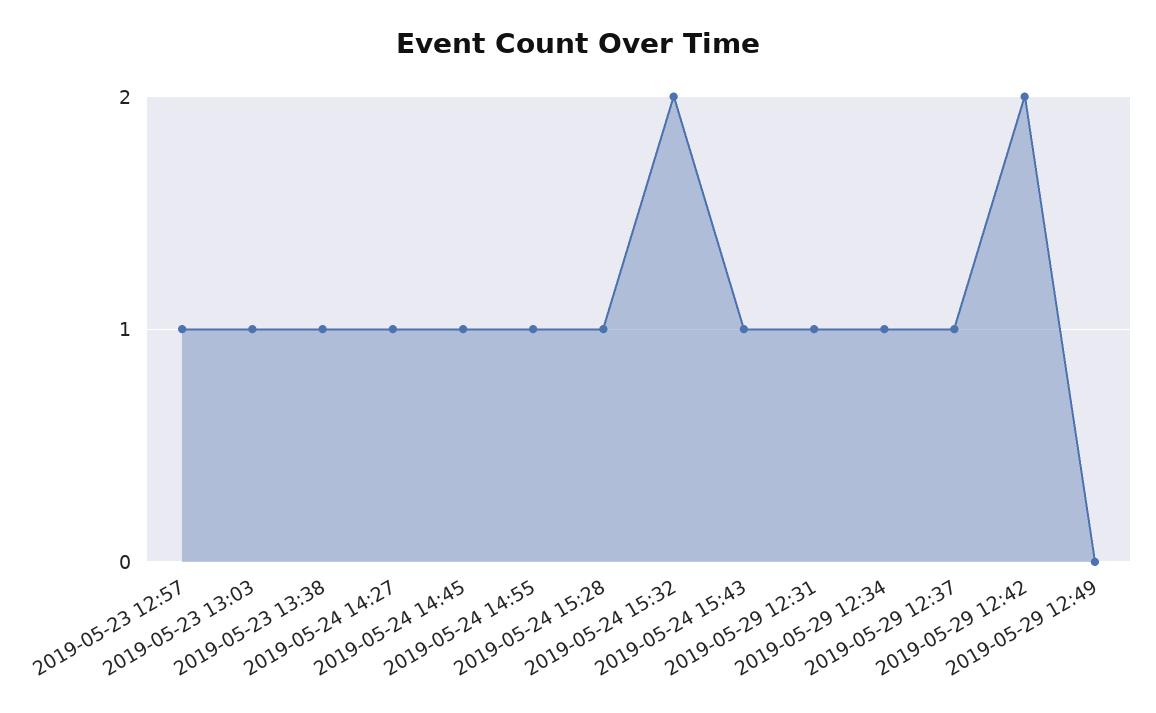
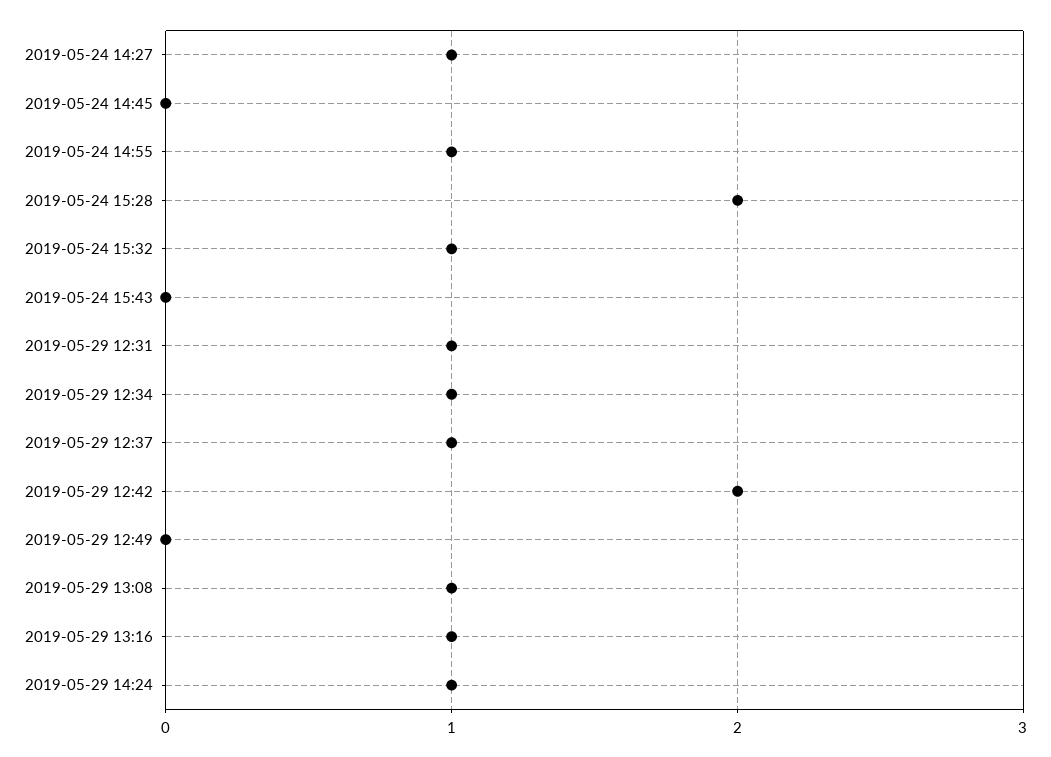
2019-05-23 12:57: 1 -> none
2019-05-23 13:03: 1 -> none
2019-05-23 13:38: 1 -> none
2019-05-24 14:45: 1 -> 0
2019-05-24 15:28: 1 -> 2
2019-05-24 15:32: 2 -> 1
2019-05-24 15:43: 1 -> 0
2019-05-29 13:08: none -> 1
2019-05-29 13:16: none -> 1
2019-05-29 14:24: none -> 1

